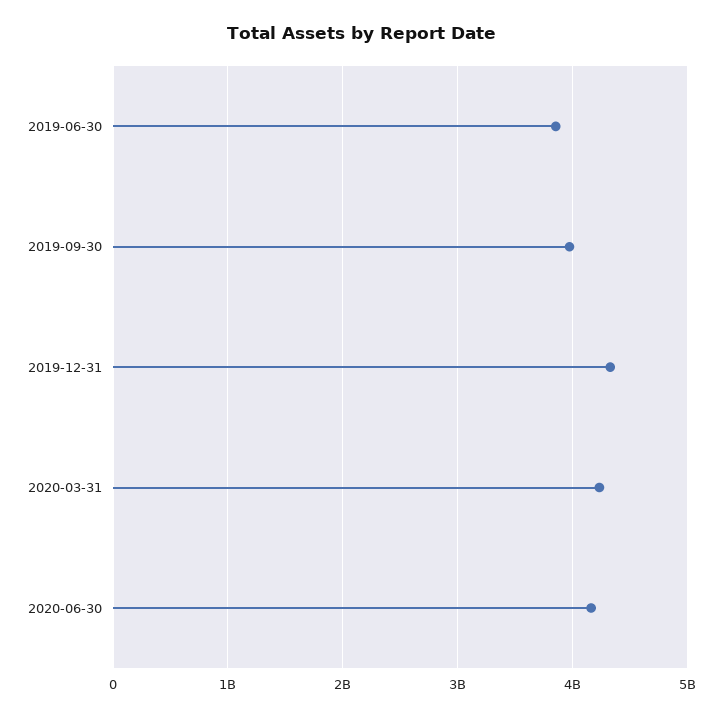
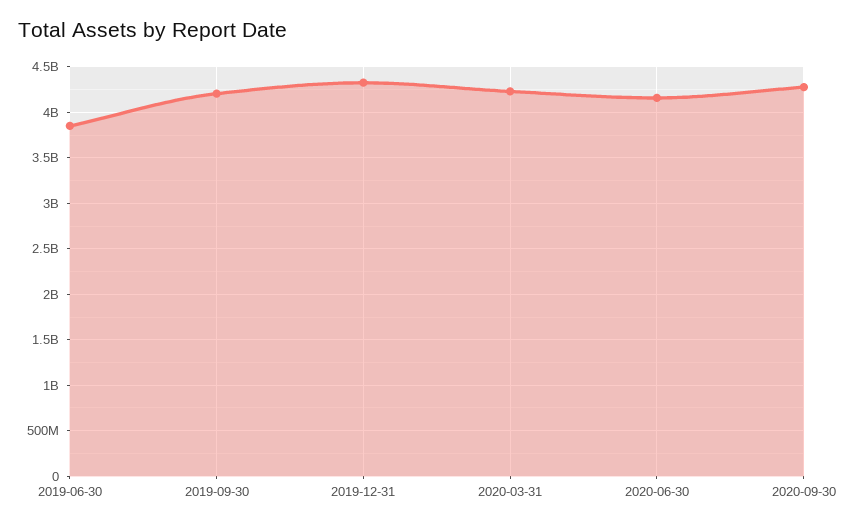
2019-09-30: 4000000000 -> 4200000000
2020-09-30: none -> 4300000000

